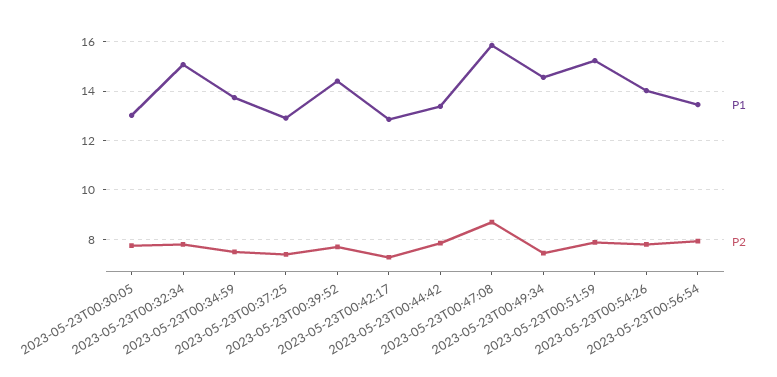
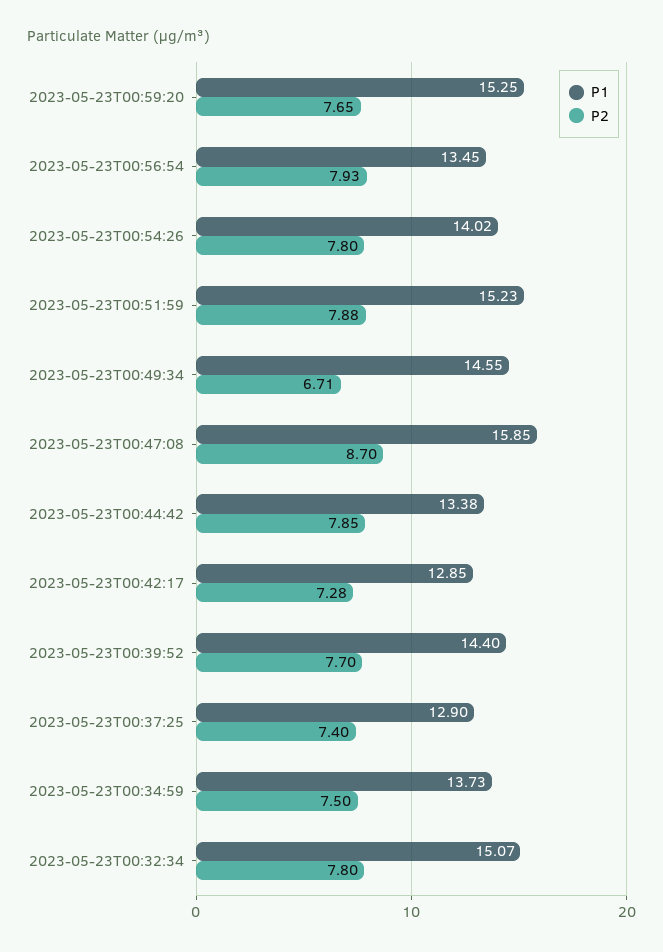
P1, 2023-05-23T00:30:05: 13 -> none
P2, 2023-05-23T00:30:05: 7.75 -> none
P2, 2023-05-23T00:49:34: 7.5 -> 6.71
P1, 2023-05-23T00:59:20: none -> 15.25
P2, 2023-05-23T00:59:20: none -> 7.65

